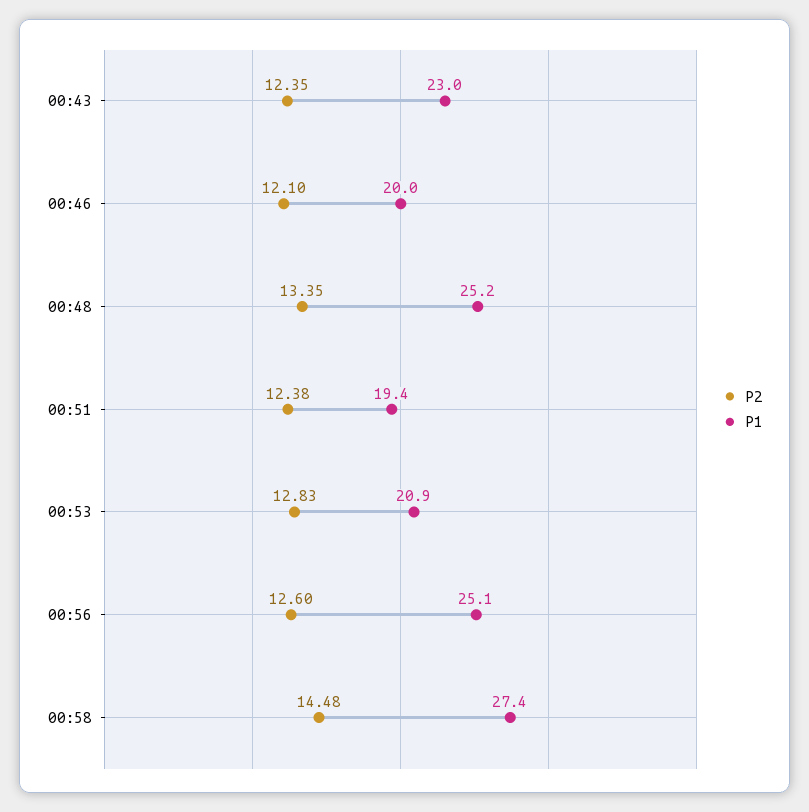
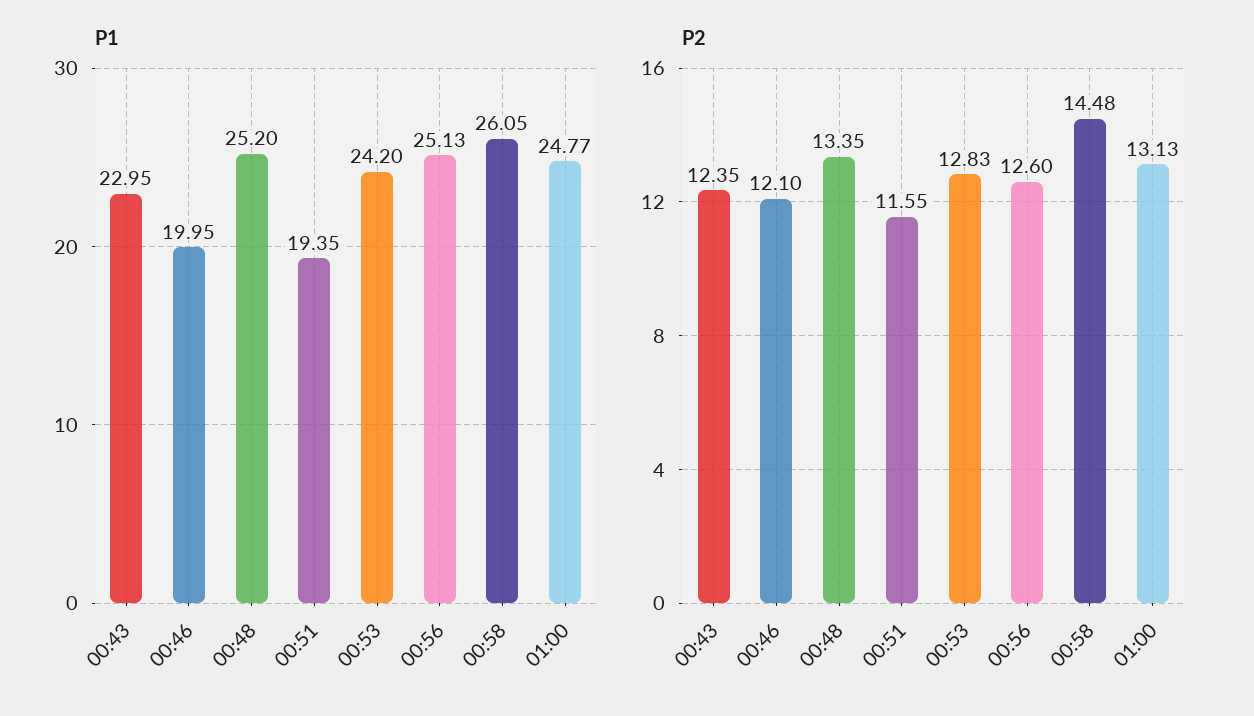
P2, 00:51: 12.38 -> 11.55
P1, 00:53: 20.9 -> 24.2
P1, 00:58: 27.4 -> 26.05
P1, 01:00: none -> 24.77
P2, 01:00: none -> 13.13

